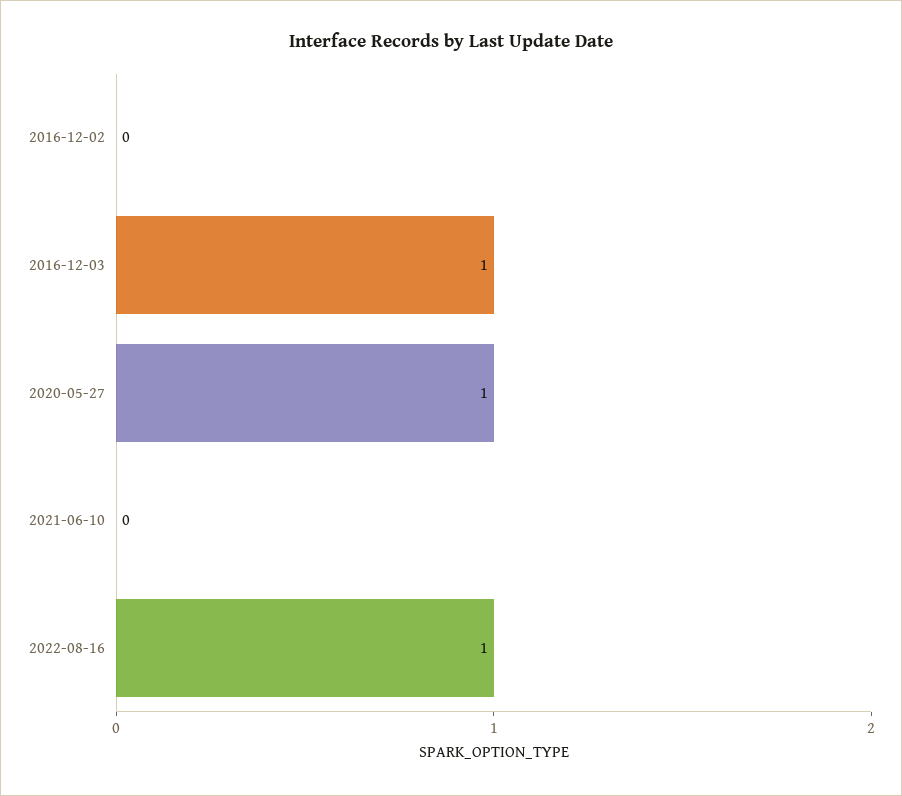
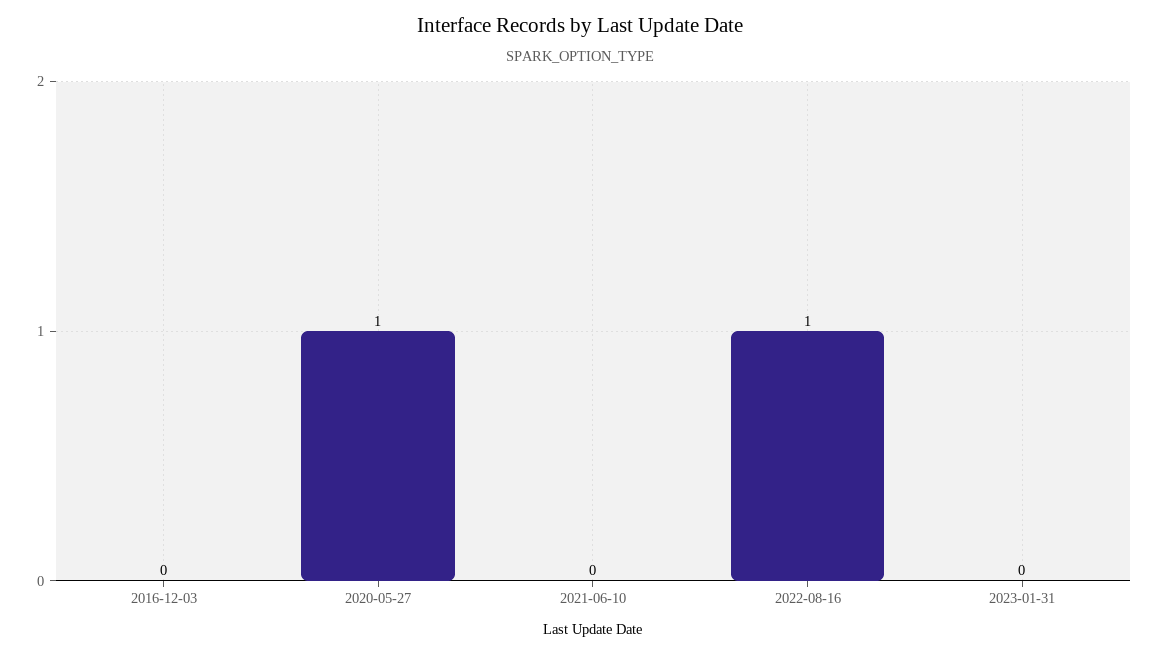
2016-12-02: 0 -> none
2016-12-03: 1 -> 0
2023-01-31: none -> 0

